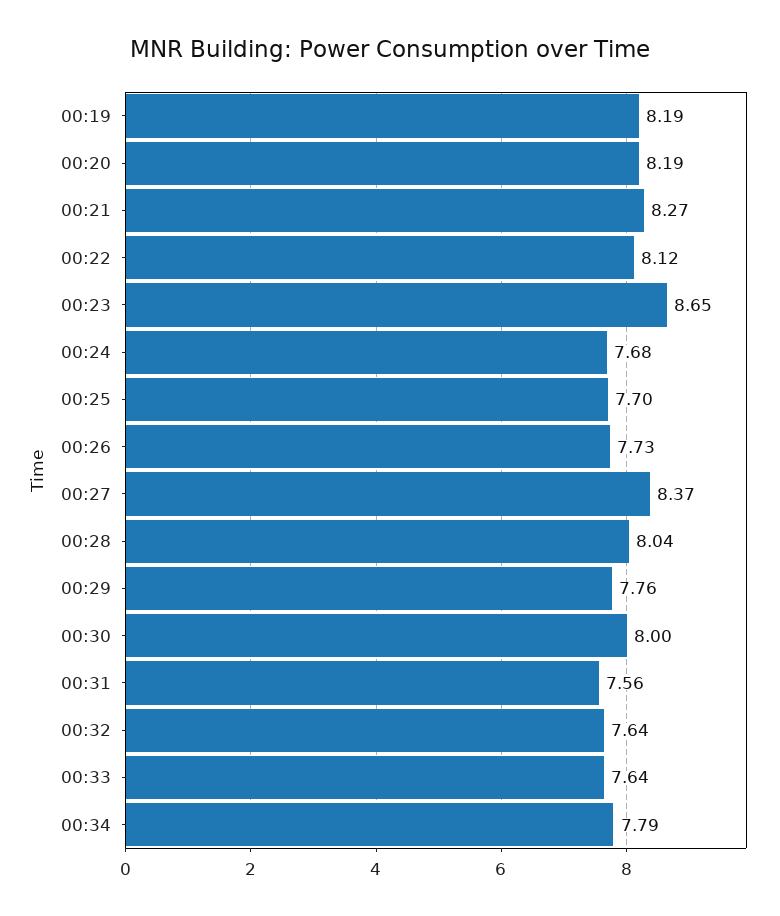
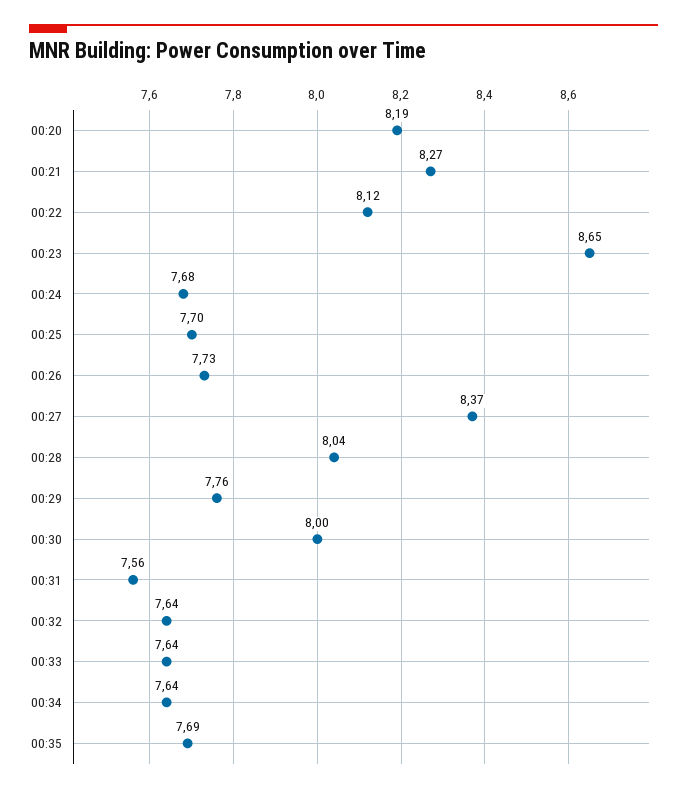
00:19: 8.19 -> none
00:34: 7.79 -> 7.64
00:35: none -> 7.69

